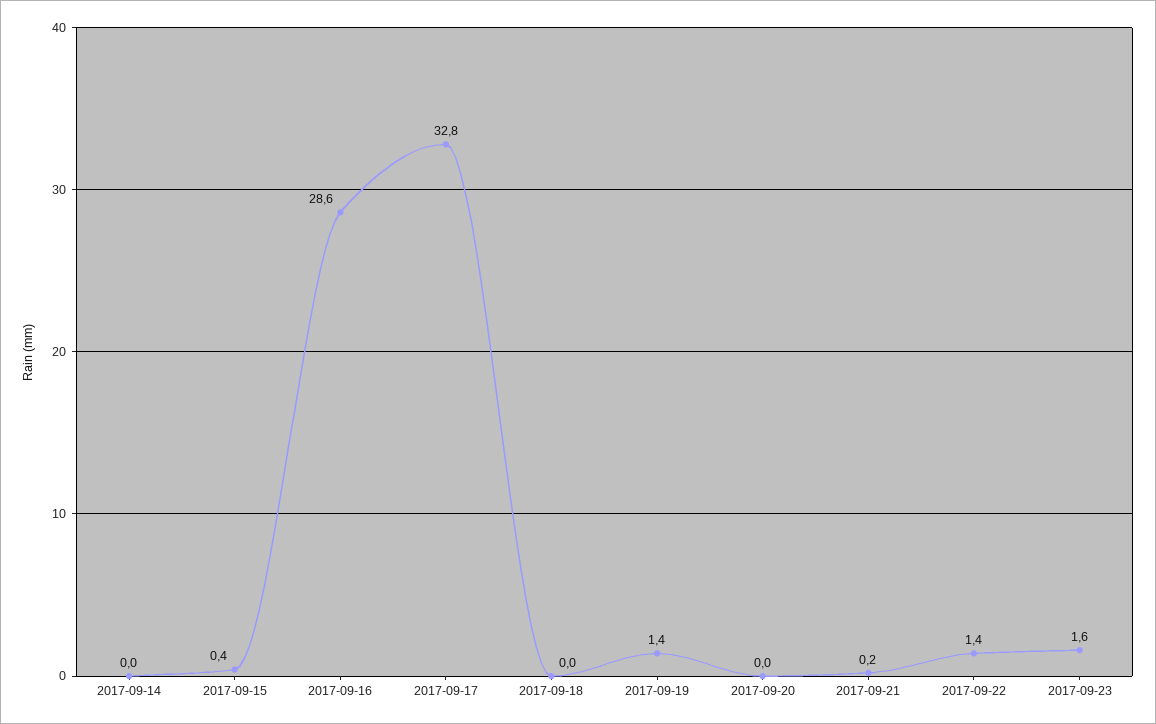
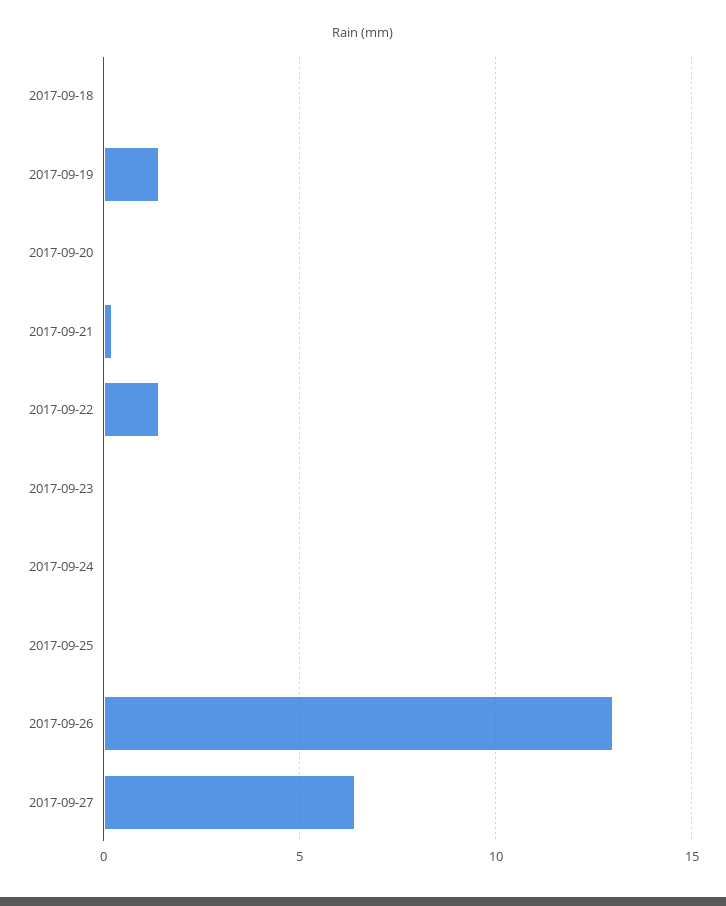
2017-09-14: 0 -> none
2017-09-15: 0.4 -> none
2017-09-16: 28.6 -> none
2017-09-17: 32.8 -> none
2017-09-23: 1.6 -> 0
2017-09-24: none -> 0
2017-09-25: none -> 0
2017-09-26: none -> 13
2017-09-27: none -> 6.5

